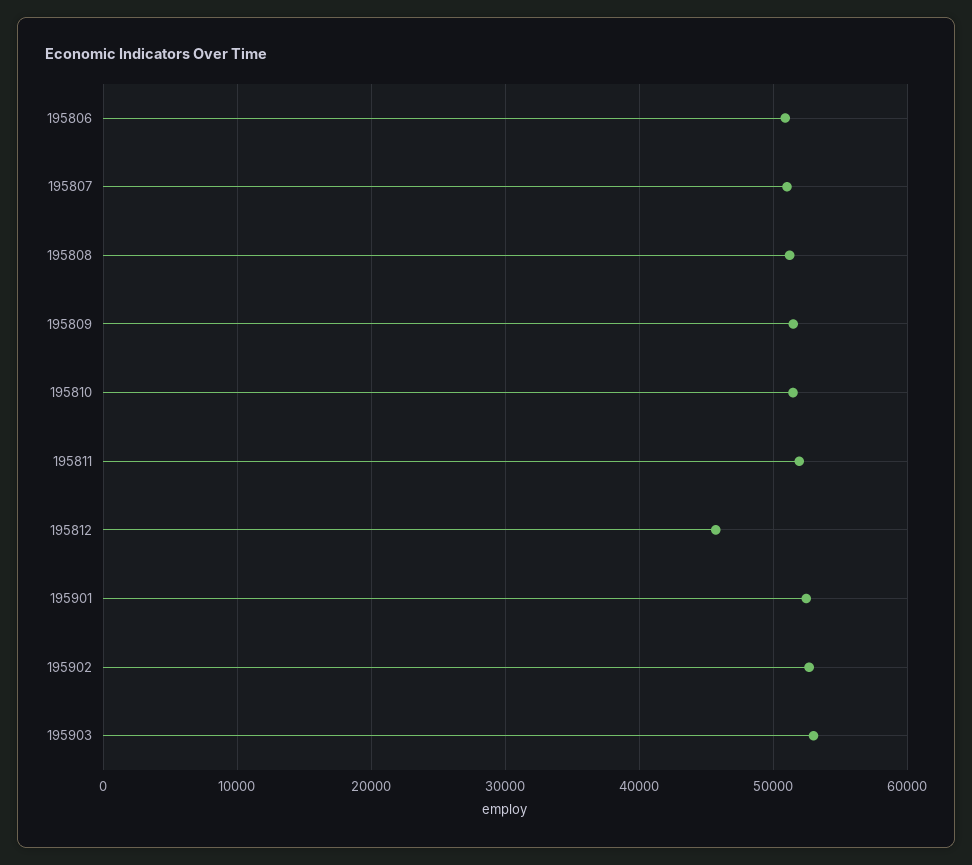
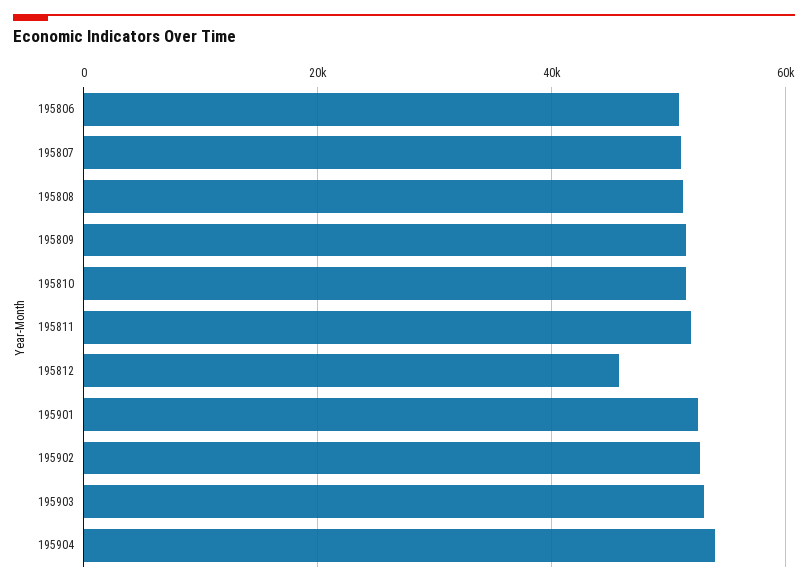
195904: none -> 54000

